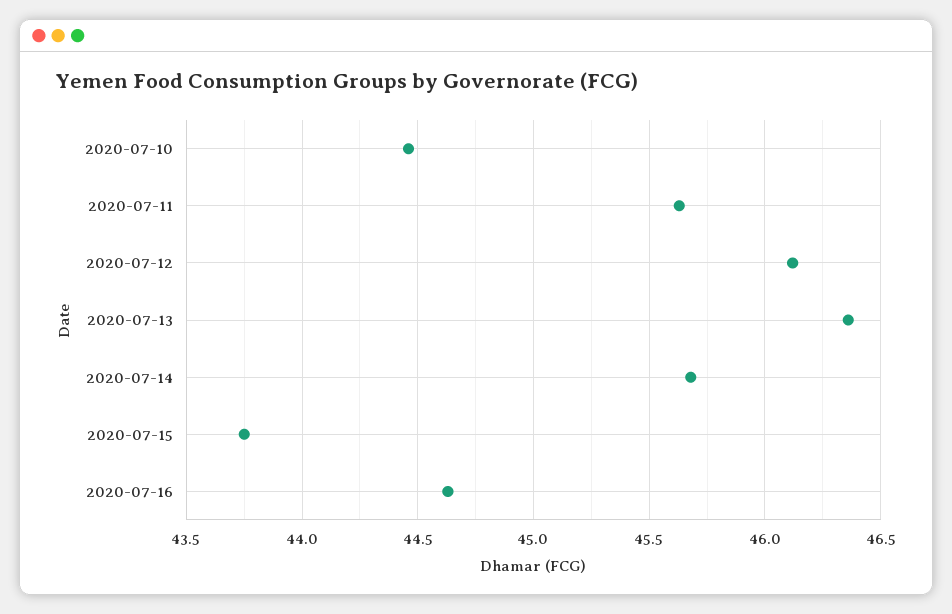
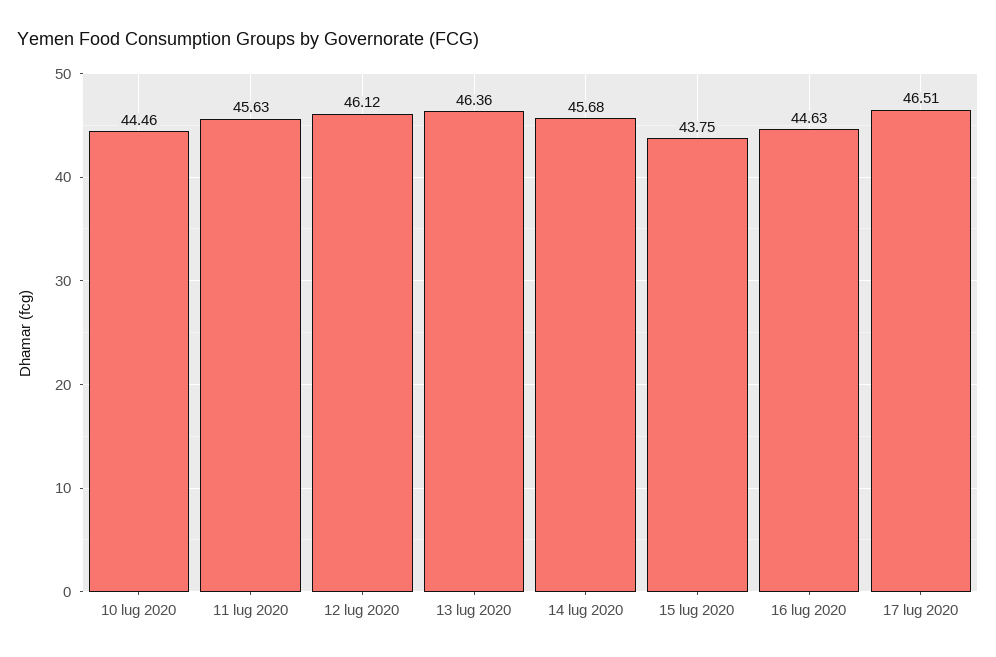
17 lug 2020: none -> 46.51

